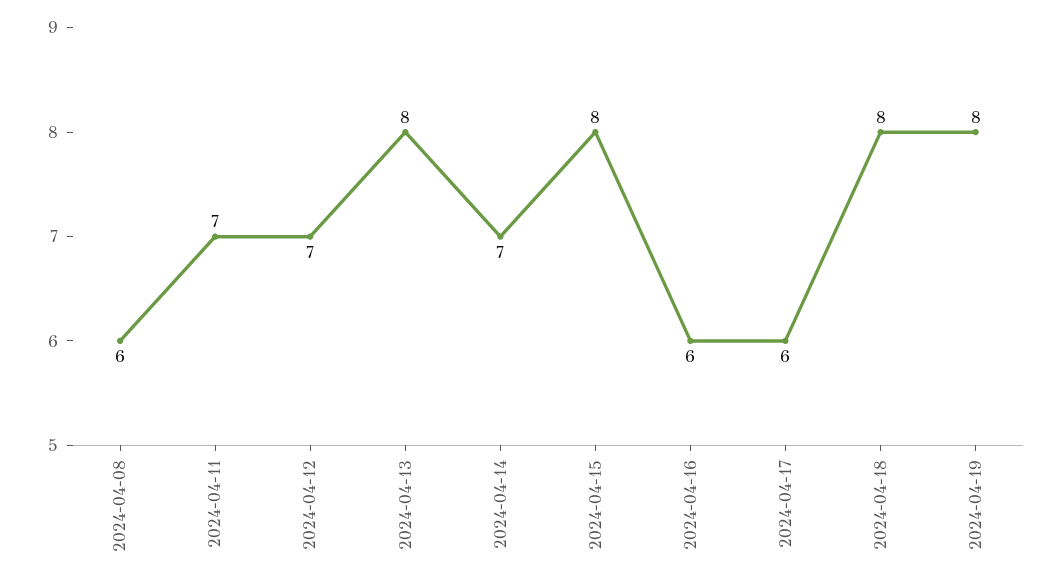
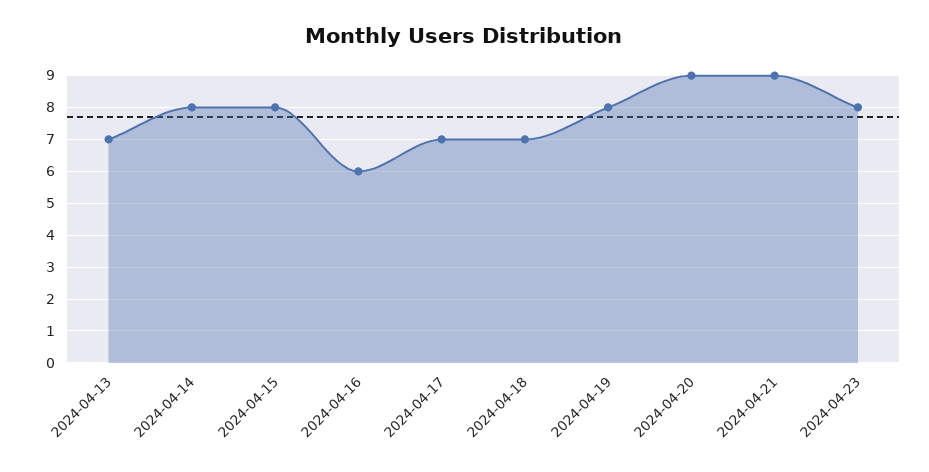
2024-04-08: 6 -> none
2024-04-11: 7 -> none
2024-04-12: 7 -> none
2024-04-13: 8 -> 7
2024-04-14: 7 -> 8
2024-04-17: 6 -> 7
2024-04-18: 8 -> 7
2024-04-20: none -> 9
2024-04-21: none -> 9
2024-04-23: none -> 8

